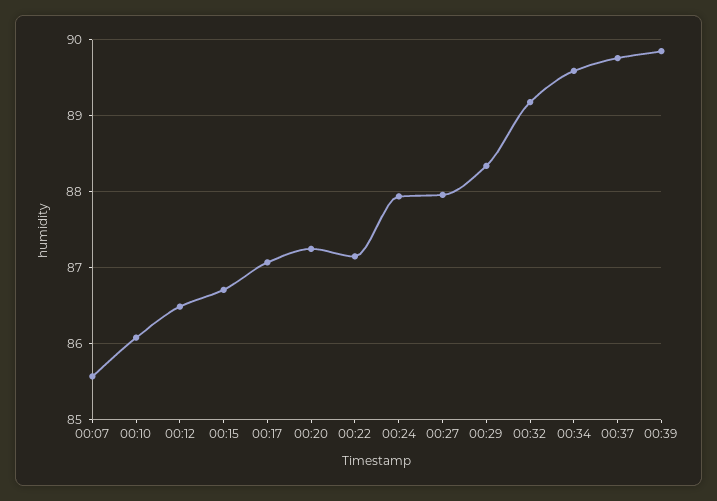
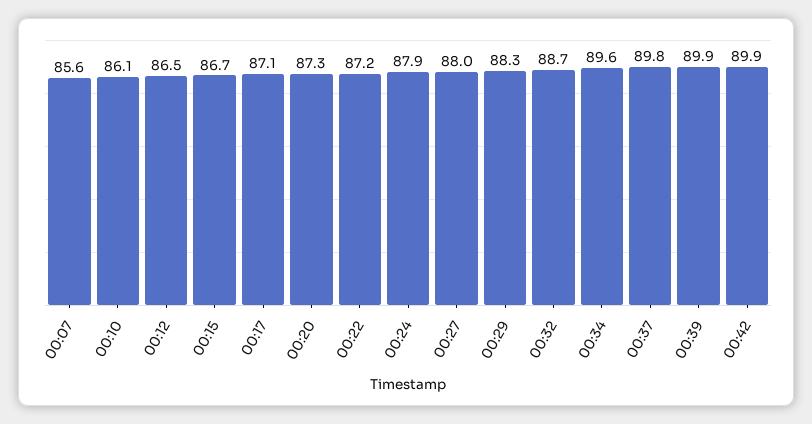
00:32: 89.2 -> 88.7
00:42: none -> 89.9

